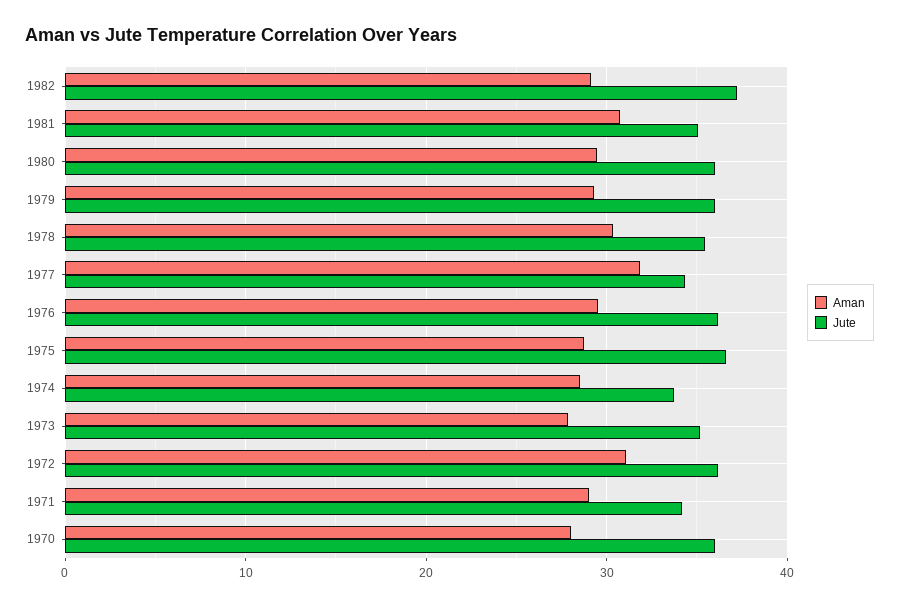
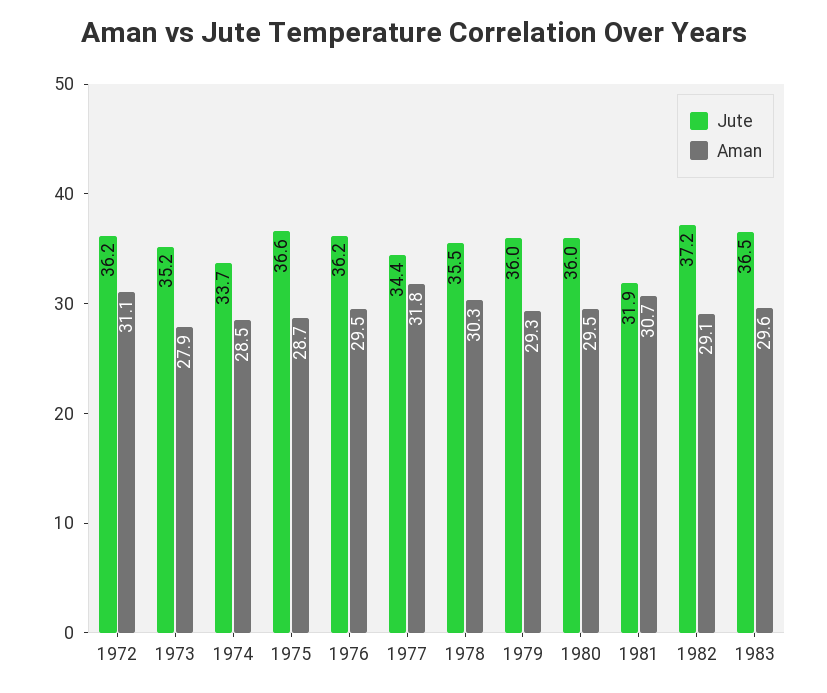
Jute, 1981: 35 -> 31.9
Aman, 1971: 29 -> none
Jute, 1971: 34 -> none
Aman, 1970: 28 -> none
Jute, 1970: 36 -> none
Jute, 1983: none -> 36.5
Aman, 1983: none -> 29.6

